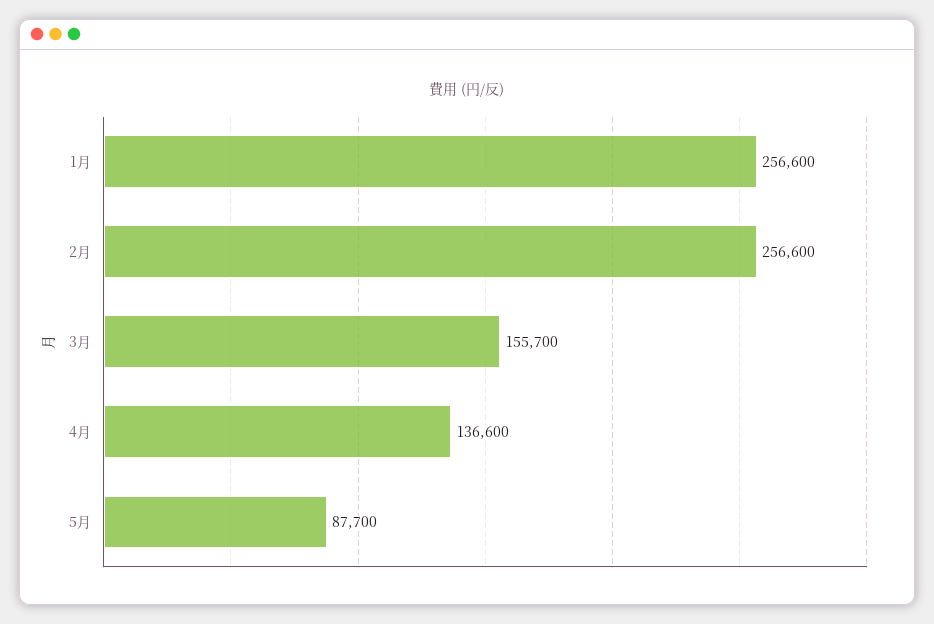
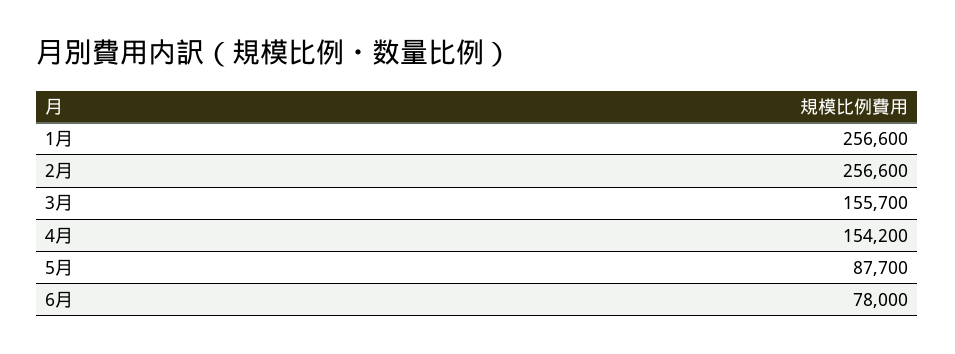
4月: 136600 -> 154200
6月: none -> 78000

